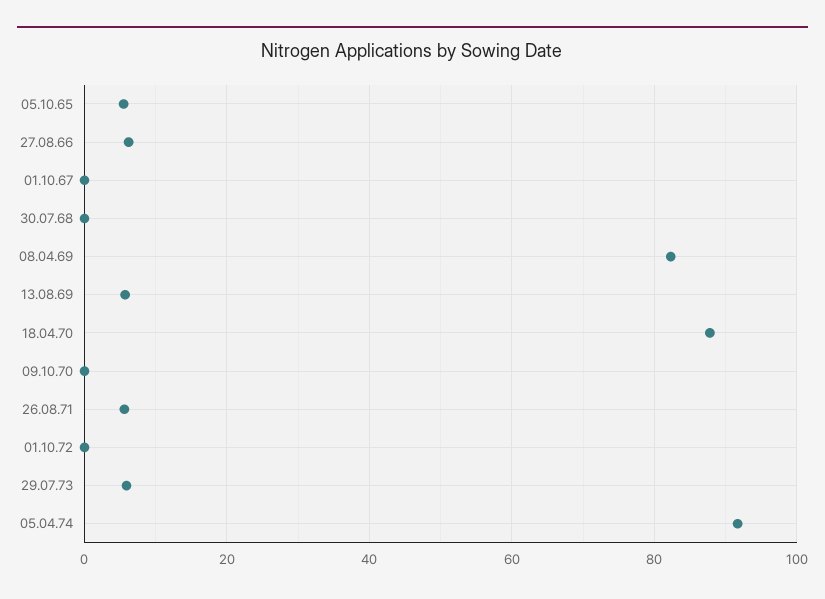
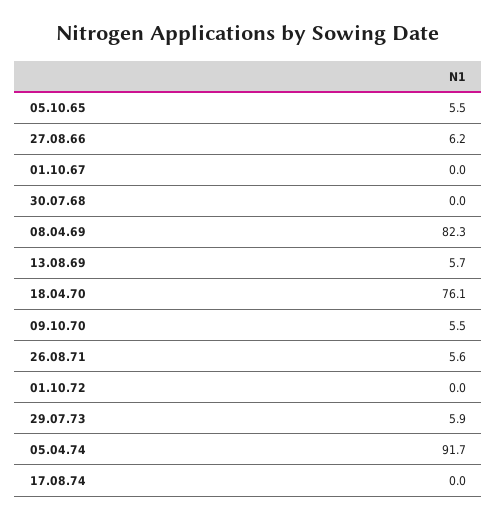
18.04.70: 88 -> 76.1
09.10.70: 0 -> 5.5
17.08.74: none -> 0

